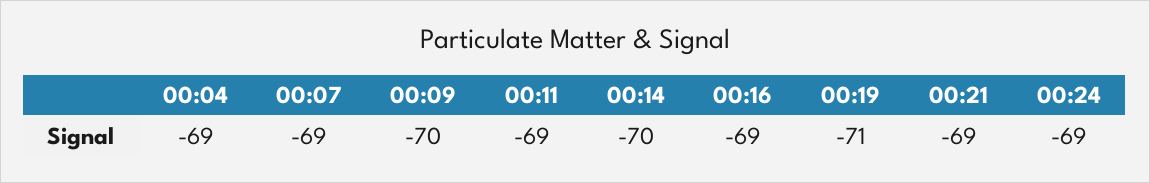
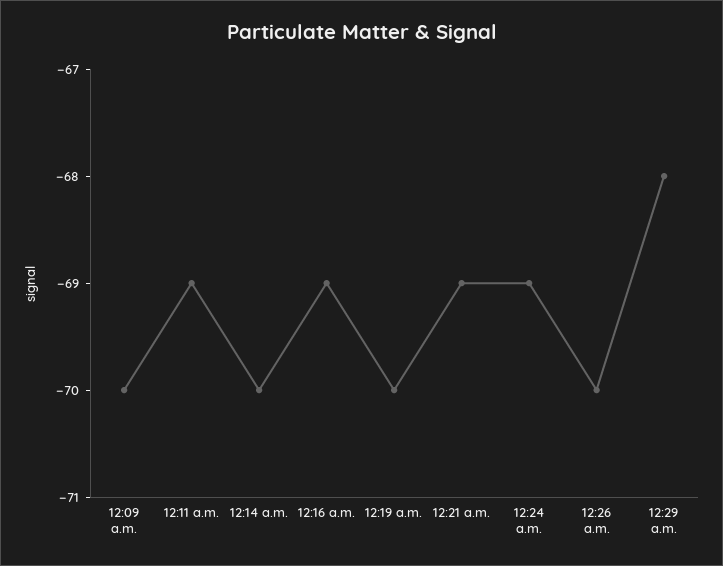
00:04: -69 -> none
00:07: -69 -> none
00:19: -71 -> -70
12:26 a.m.: none -> -70
12:29 a.m.: none -> -68

